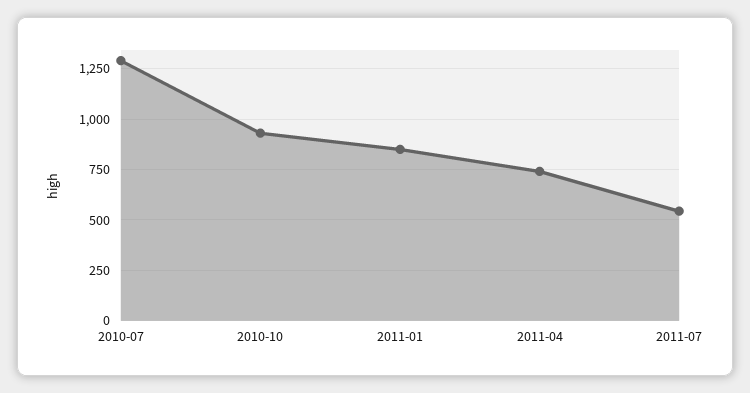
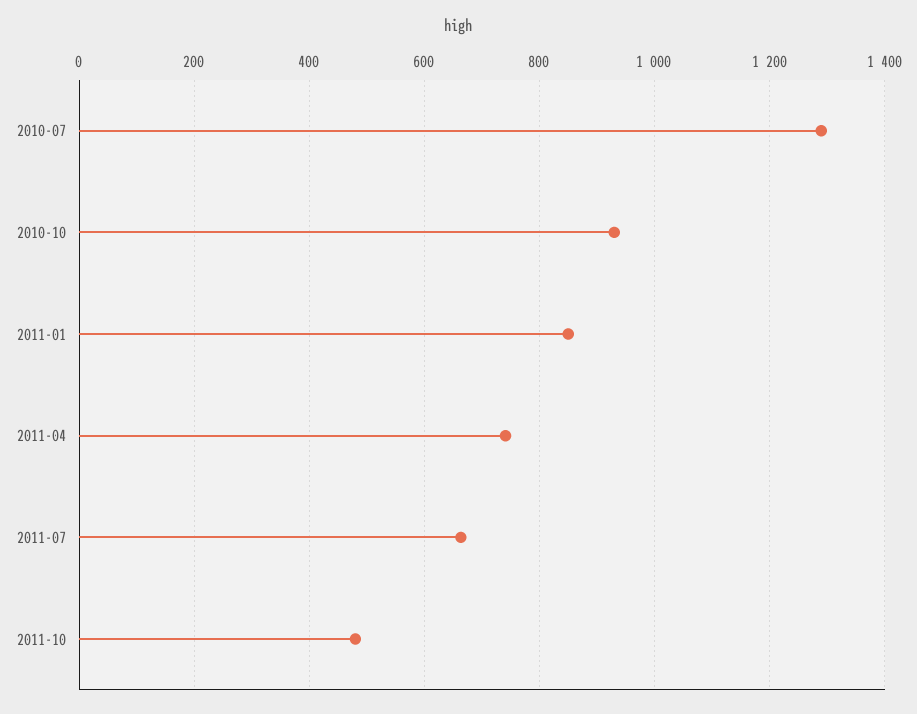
2011-07: 550 -> 660
2011-10: none -> 480

